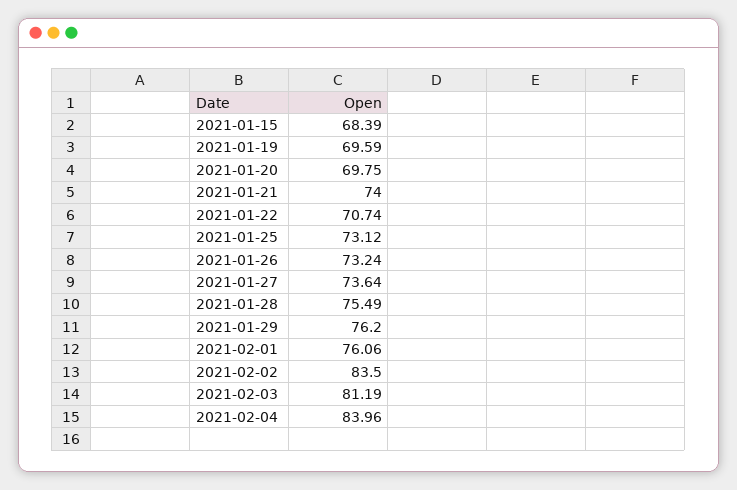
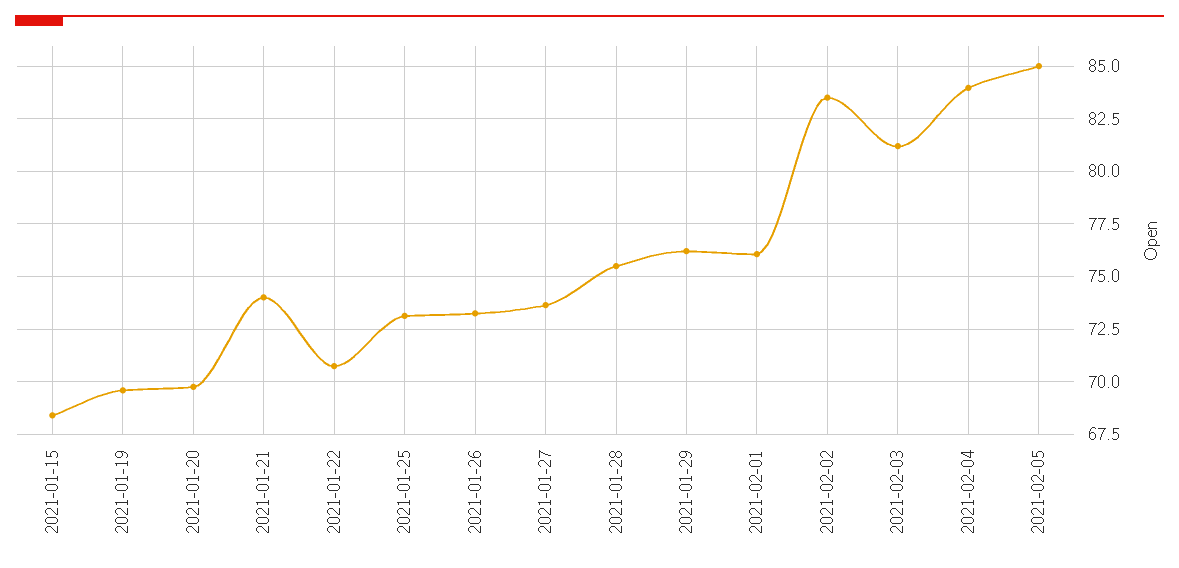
2021-02-05: none -> 85

